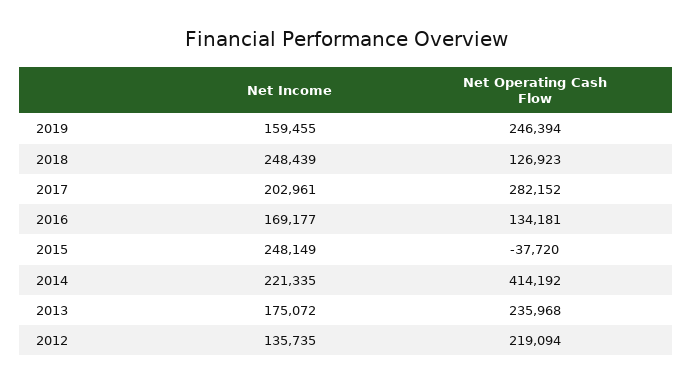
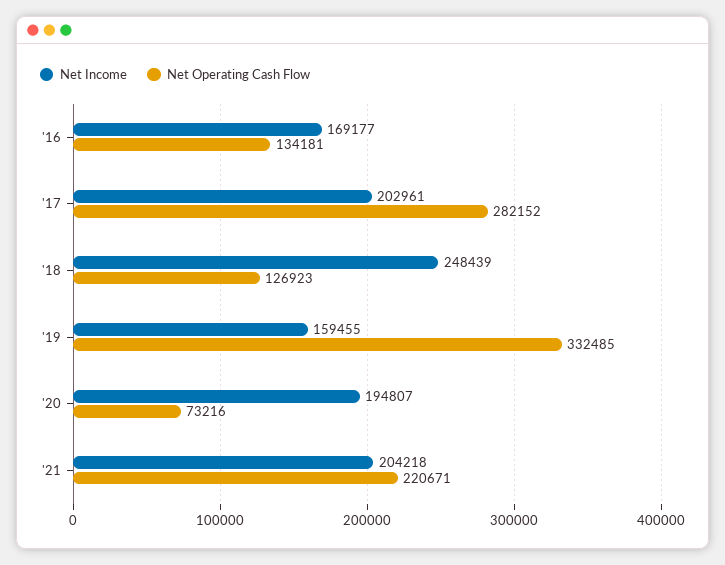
Net Operating Cash Flow, 2019: 246394 -> 332485
Net Income, 2015: 248149 -> none
Net Operating Cash Flow, 2015: -37720 -> none
Net Income, 2014: 221335 -> none
Net Operating Cash Flow, 2014: 414192 -> none
Net Income, 2013: 175072 -> none
Net Operating Cash Flow, 2013: 235968 -> none
Net Income, 2012: 135735 -> none
Net Operating Cash Flow, 2012: 219094 -> none
Net Income, '20: none -> 194807
Net Operating Cash Flow, '20: none -> 73216
Net Income, '21: none -> 204218
Net Operating Cash Flow, '21: none -> 220671

